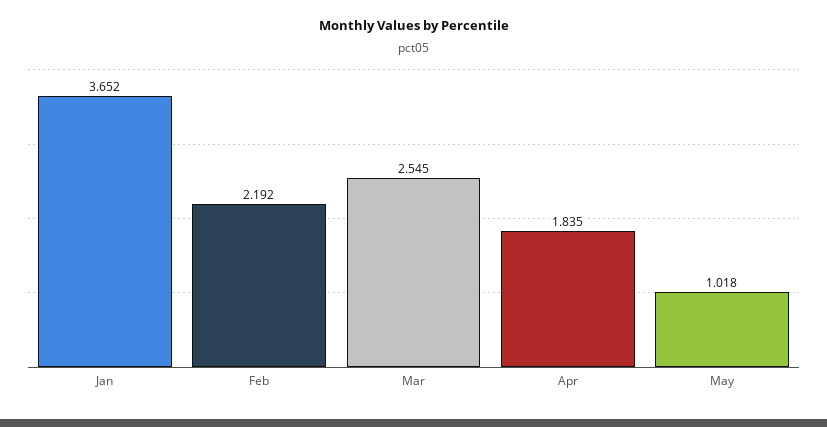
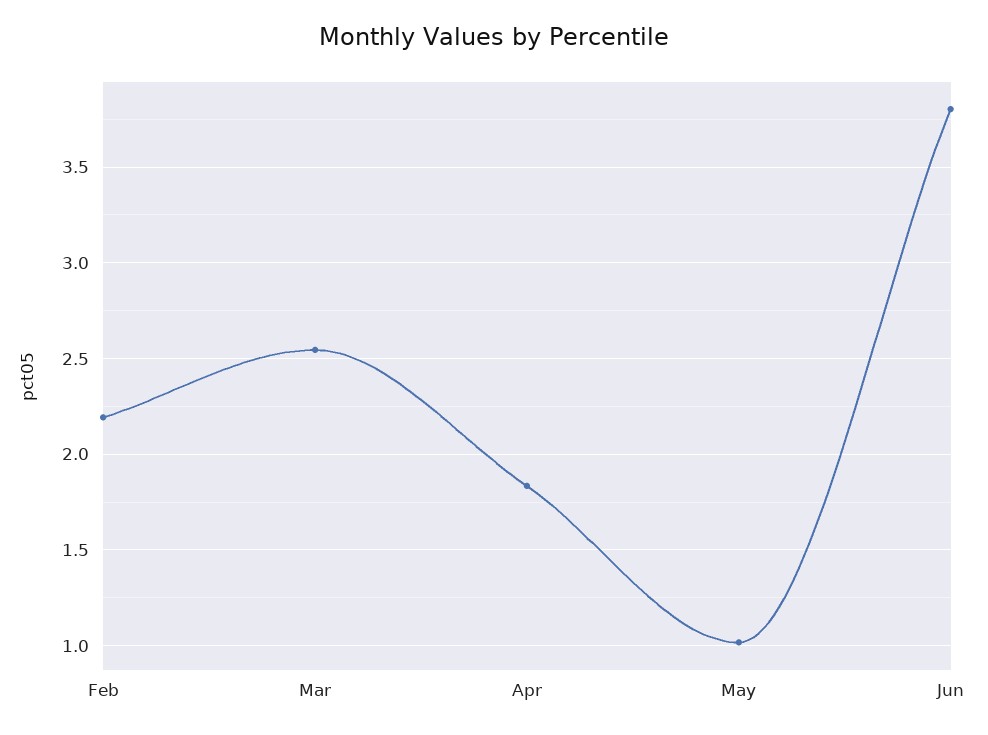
Jan: 3.652 -> none
Jun: none -> 3.8

